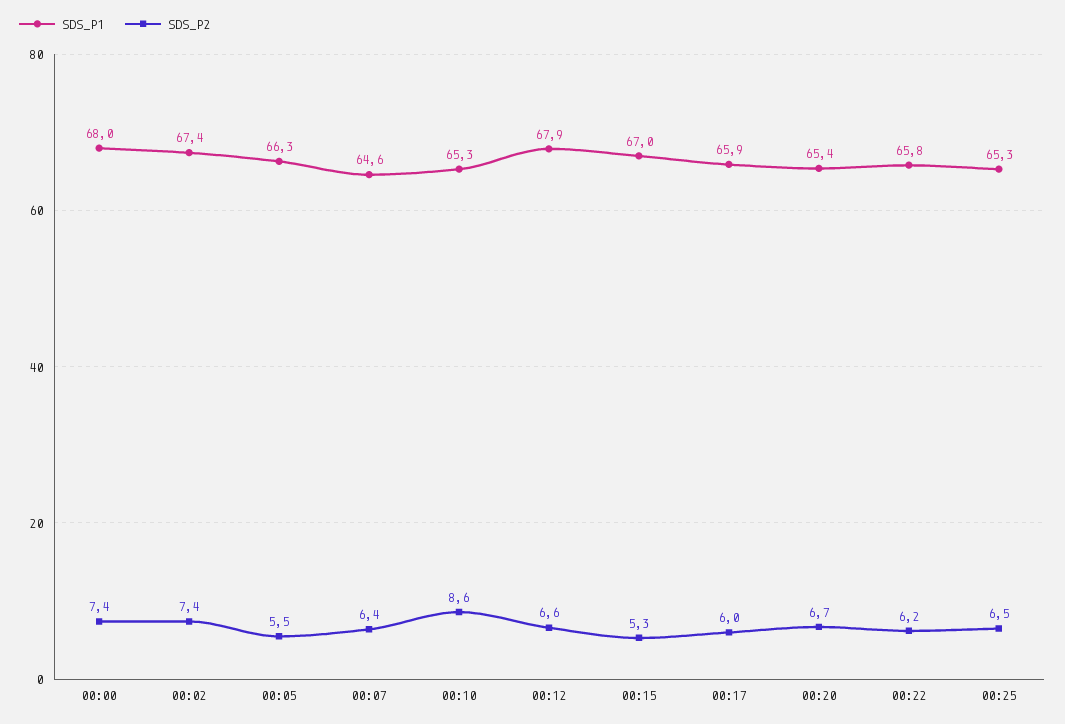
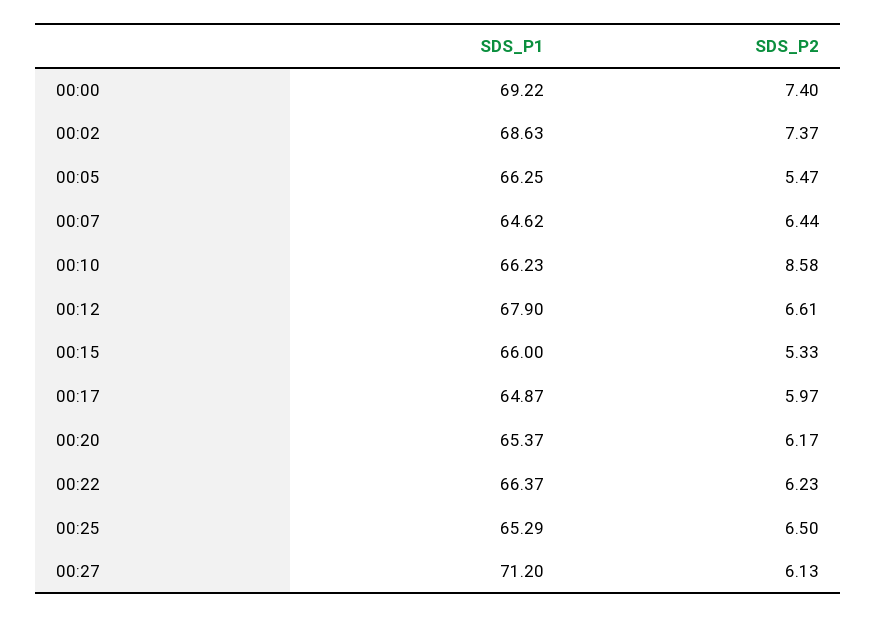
SDS_P1, 00:00: 68 -> 69.22
SDS_P1, 00:02: 67.4 -> 68.63
SDS_P1, 00:10: 65.3 -> 66.23
SDS_P1, 00:15: 67 -> 66
SDS_P1, 00:17: 65.9 -> 64.87
SDS_P2, 00:20: 6.7 -> 6.17
SDS_P1, 00:22: 65.8 -> 66.37
SDS_P1, 00:27: none -> 71.2
SDS_P2, 00:27: none -> 6.13

